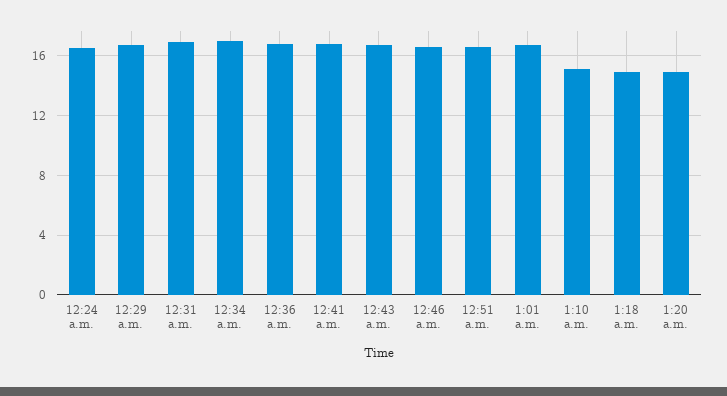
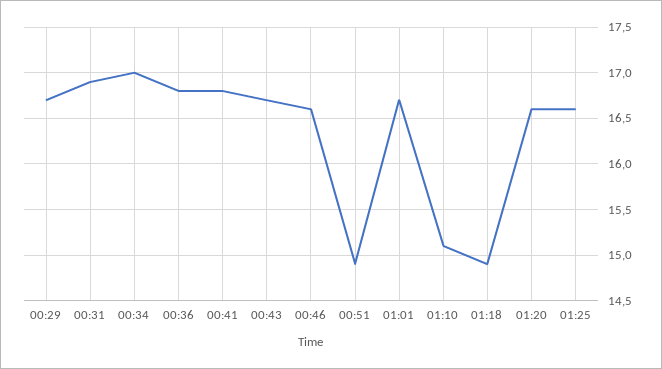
12:24 a.m.: 16.5 -> none
12:51 a.m.: 16.5 -> 14.9
1:20 a.m.: 15 -> 16.6
01:25: none -> 16.6

